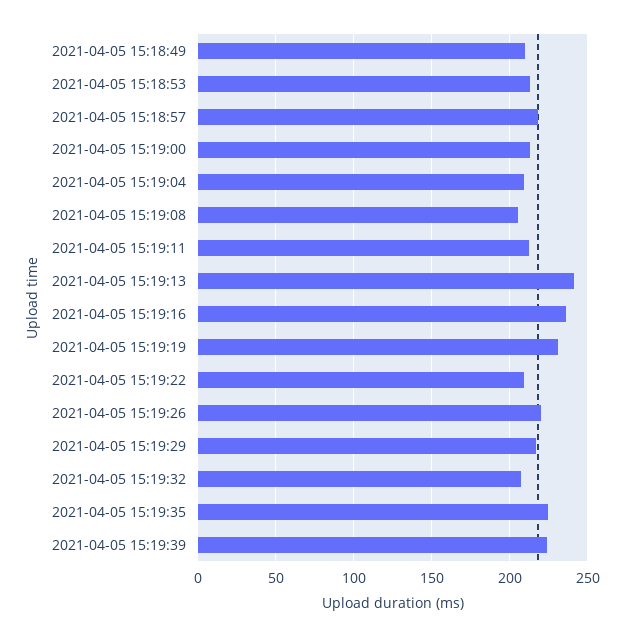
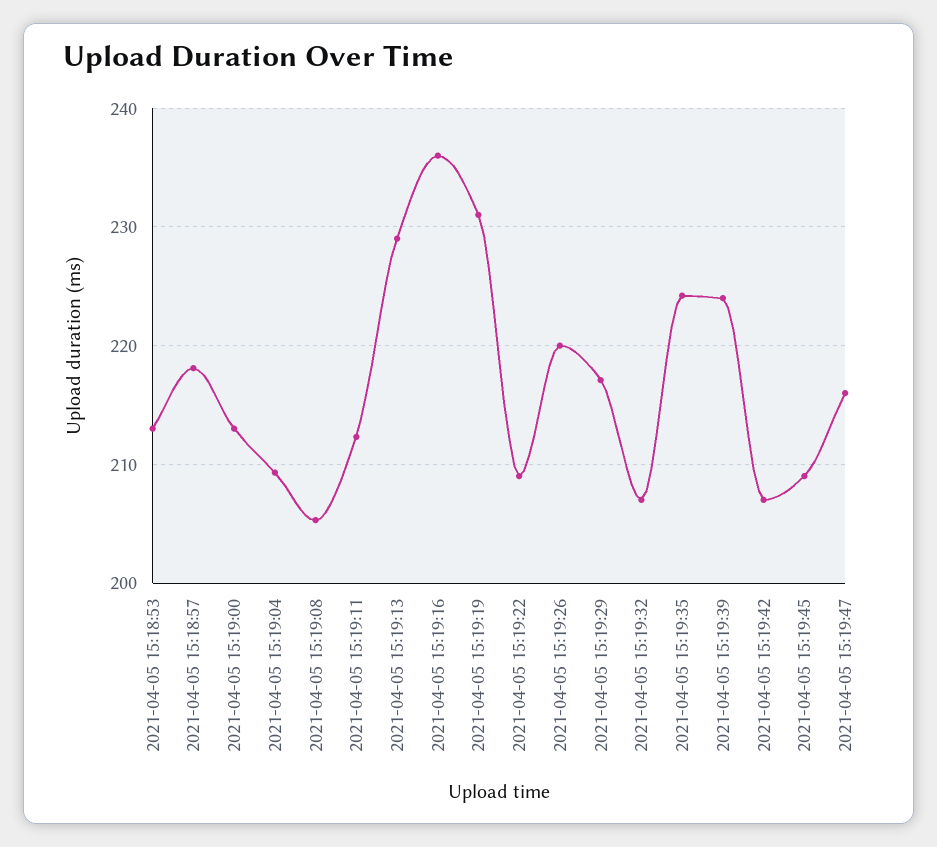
2021-04-05 15:18:49: 210 -> none
2021-04-05 15:19:13: 240 -> 229
2021-04-05 15:19:42: none -> 207
2021-04-05 15:19:45: none -> 209
2021-04-05 15:19:47: none -> 216

